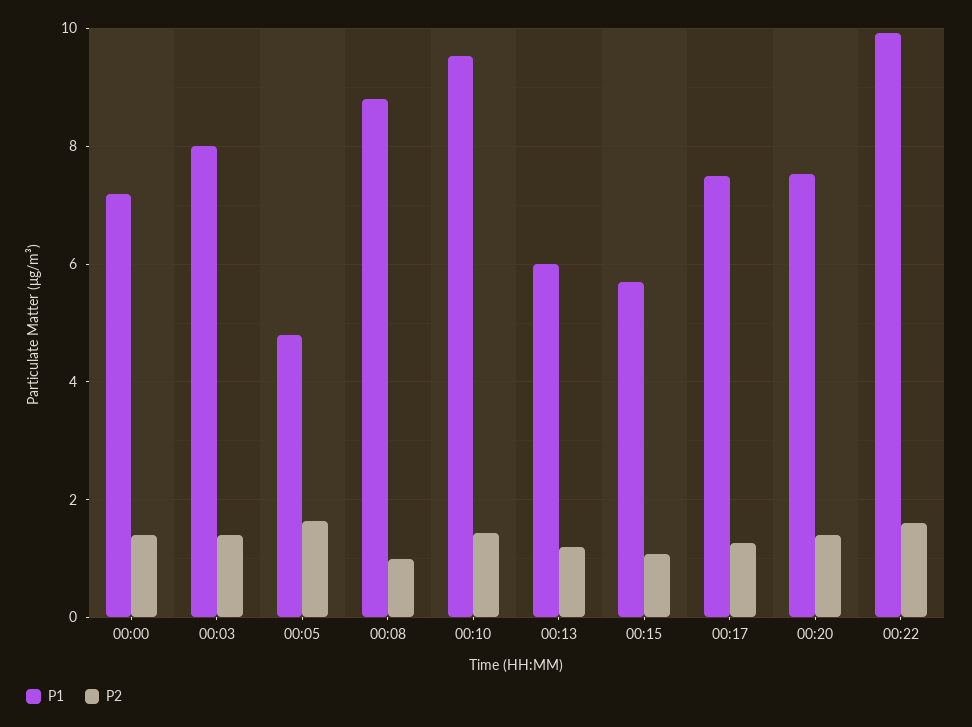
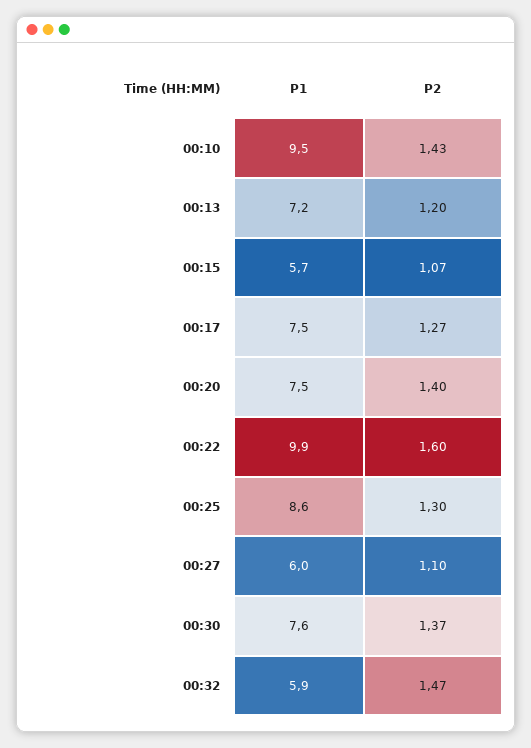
P1, 00:00: 7.2 -> none
P2, 00:00: 1.4 -> none
P1, 00:03: 8 -> none
P2, 00:03: 1.4 -> none
P1, 00:05: 4.8 -> none
P2, 00:05: 1.6 -> none
P1, 00:08: 8.8 -> none
P2, 00:08: 1 -> none
P1, 00:13: 6 -> 7.2
P1, 00:25: none -> 8.6
P2, 00:25: none -> 1.3
P1, 00:27: none -> 6
P2, 00:27: none -> 1.1
P1, 00:30: none -> 7.6
P2, 00:30: none -> 1.37
P1, 00:32: none -> 5.9
P2, 00:32: none -> 1.47

